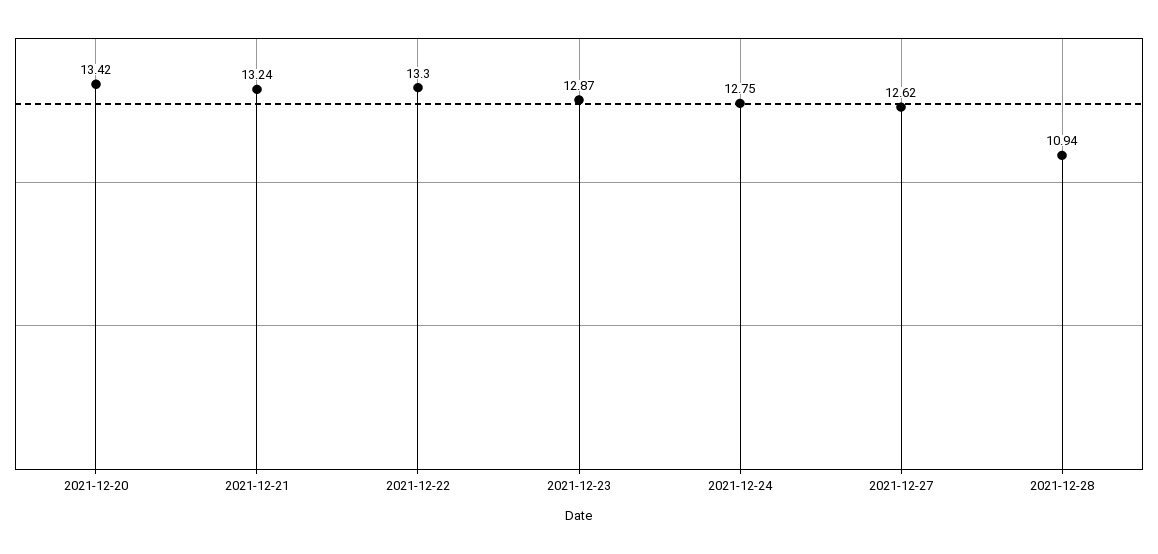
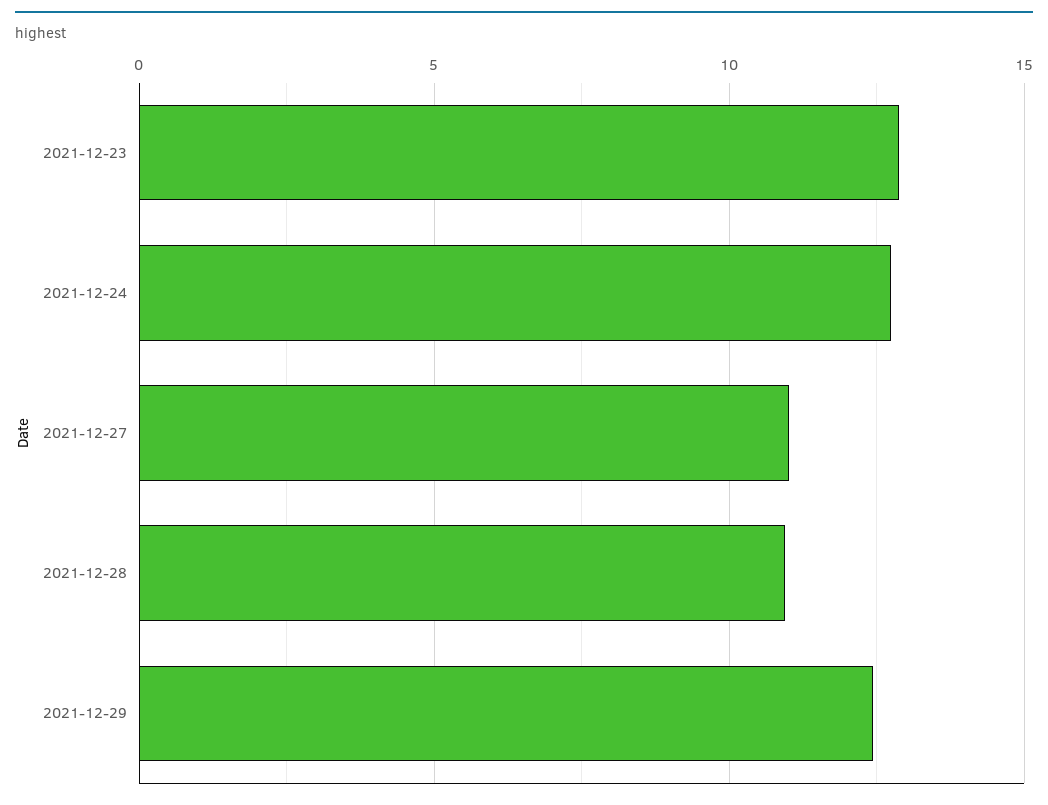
2021-12-20: 13.42 -> none
2021-12-21: 13.24 -> none
2021-12-22: 13.3 -> none
2021-12-27: 12.62 -> 11
2021-12-29: none -> 12.5

